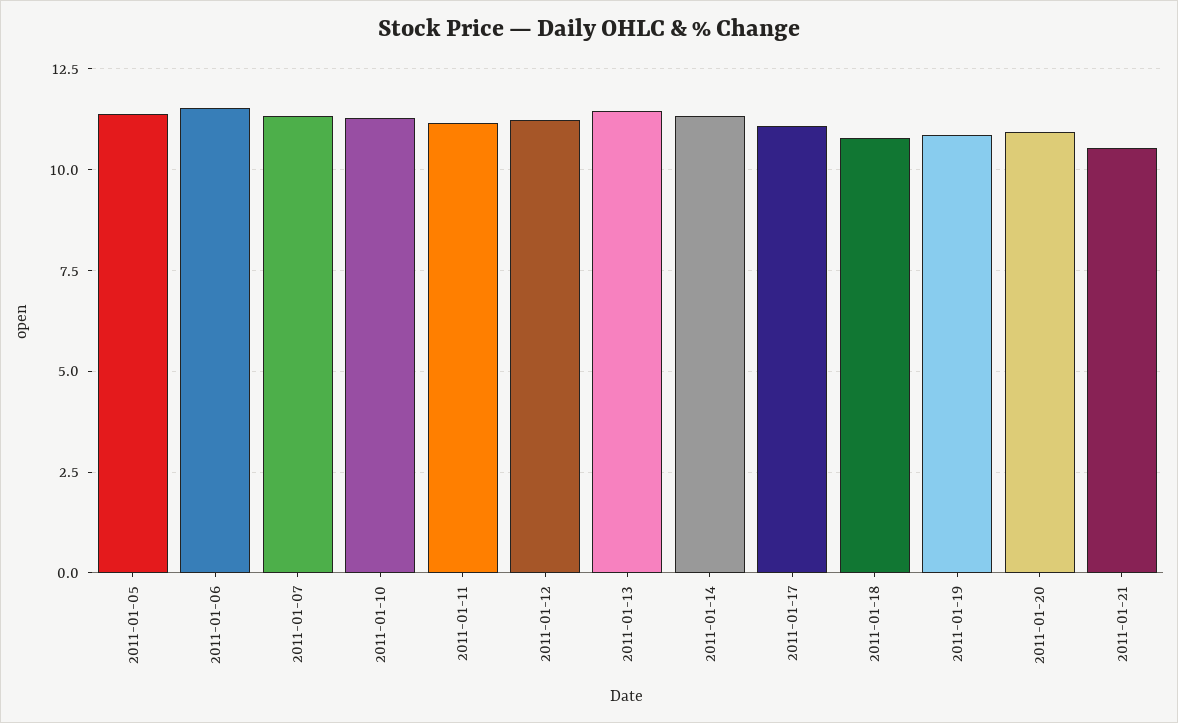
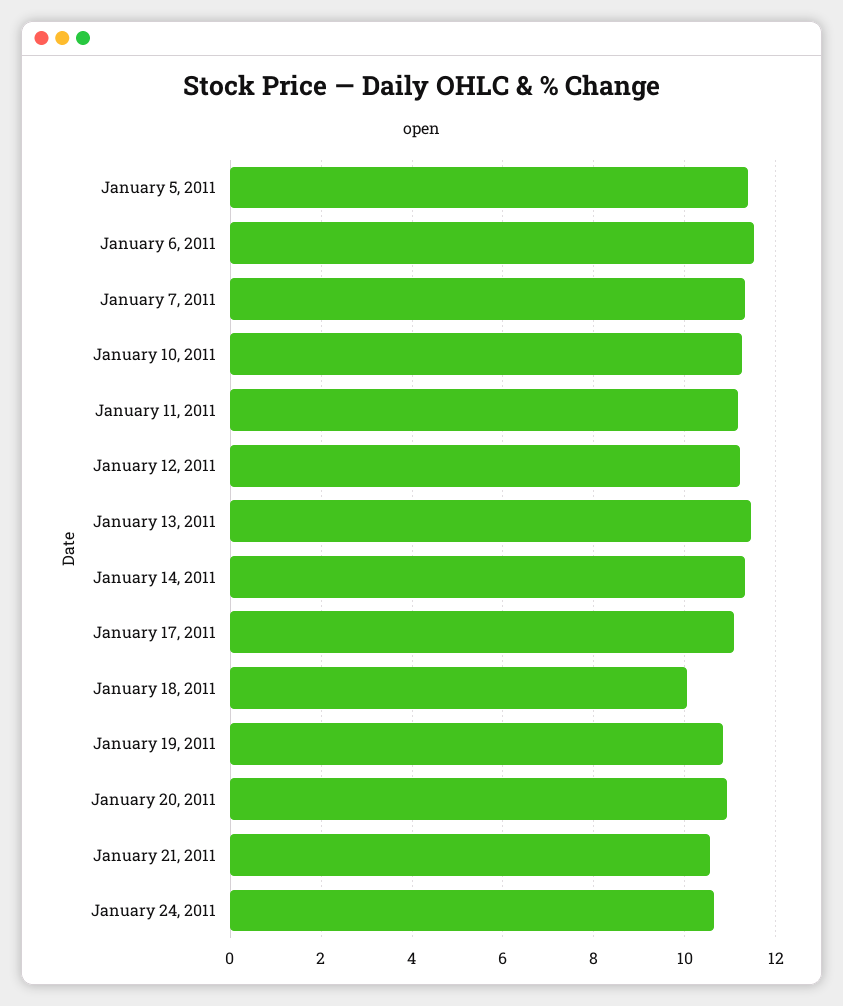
2011-01-18: 10.75 -> 10
January 24, 2011: none -> 10.6

